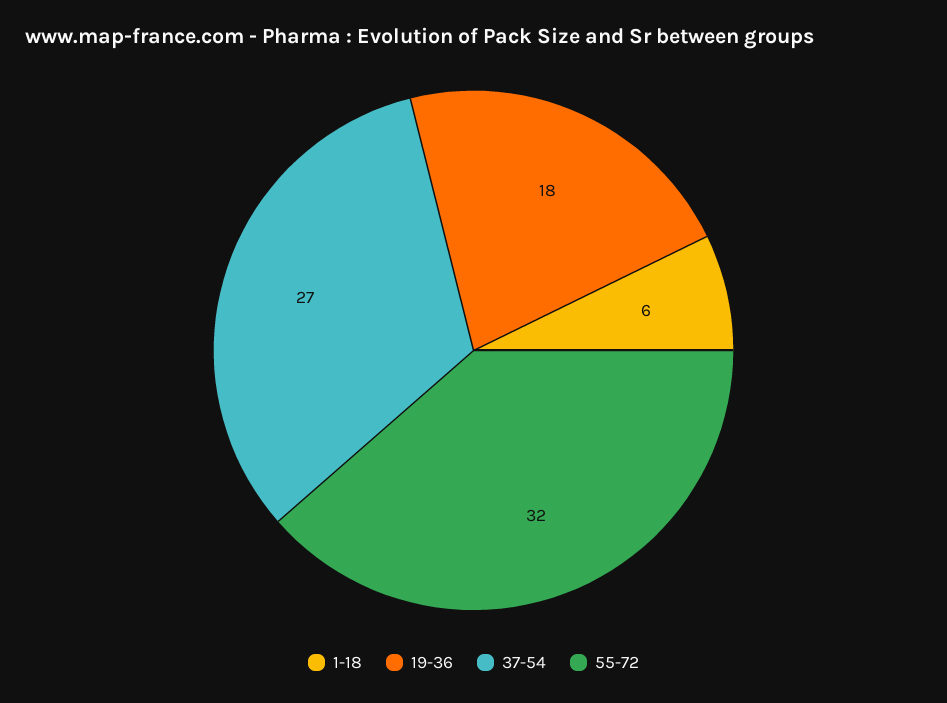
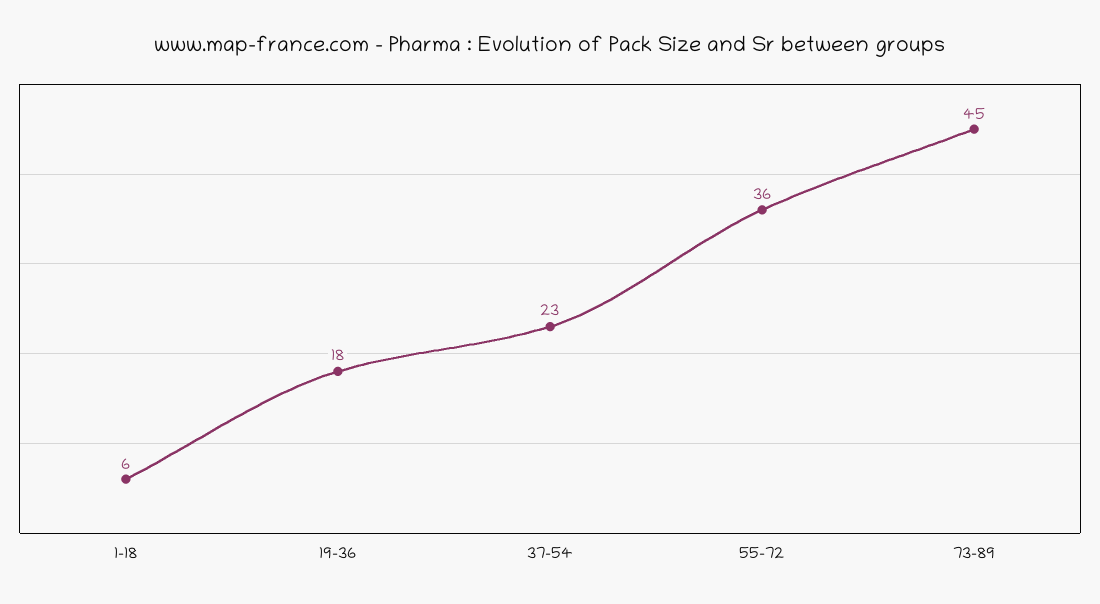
37-54: 27 -> 23
55-72: 32 -> 36
73-89: none -> 45

